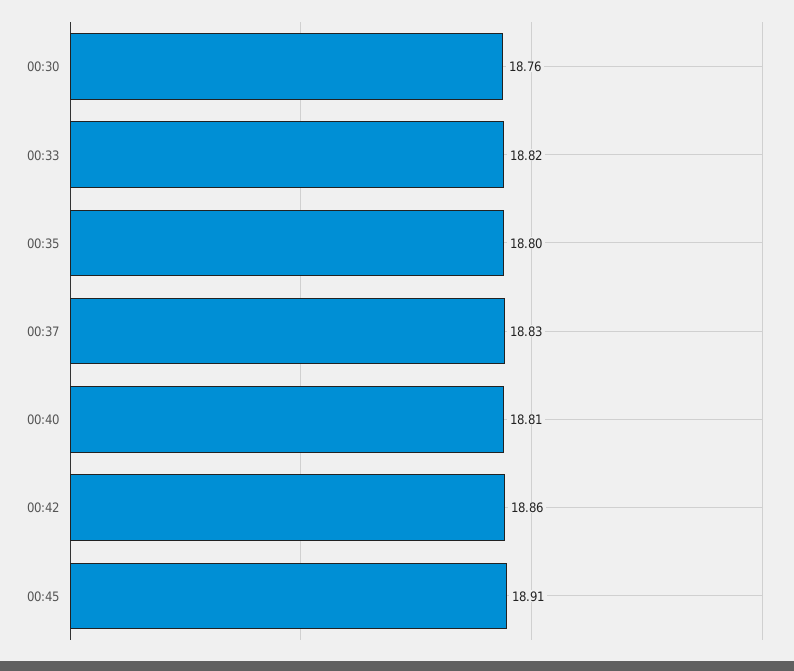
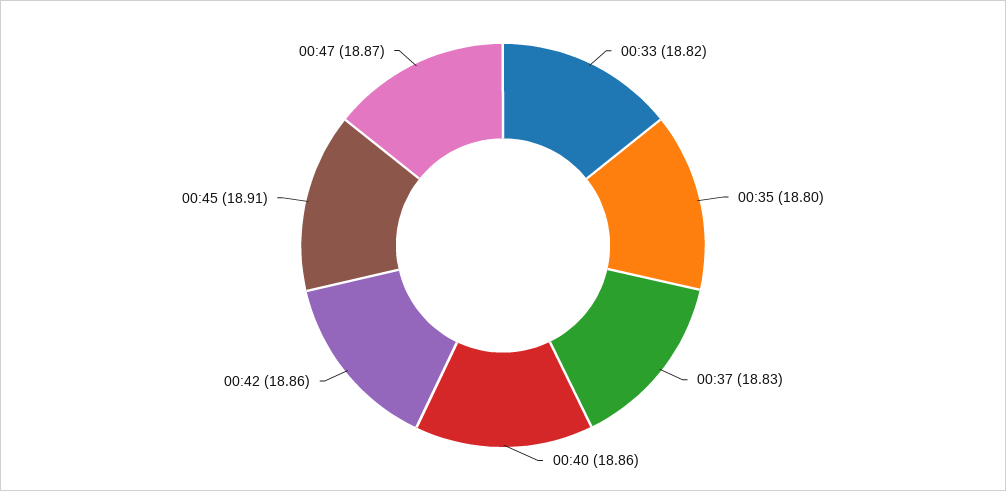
00:30: 18.76 -> none
00:40: 18.81 -> 18.86
00:47: none -> 18.87

